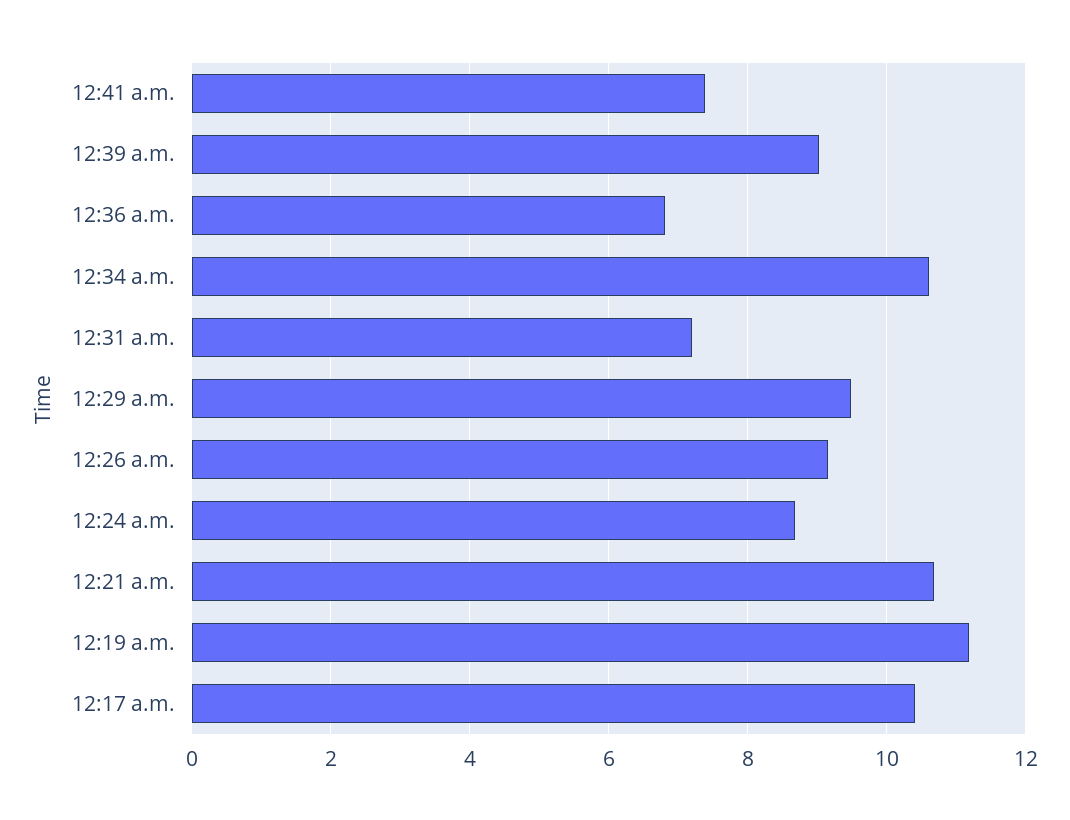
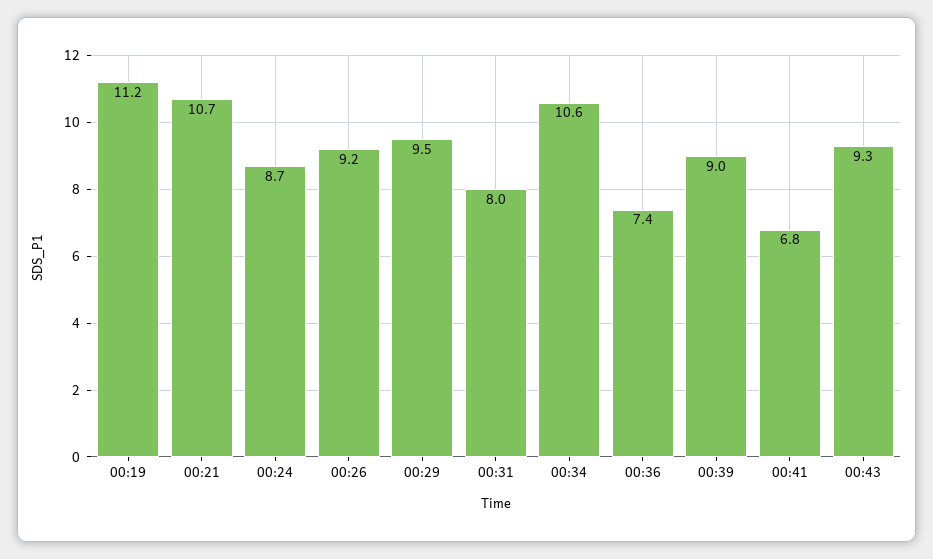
12:41 a.m.: 7.4 -> 6.8
12:36 a.m.: 6.8 -> 7.4
12:31 a.m.: 7.2 -> 8
12:17 a.m.: 10.4 -> none
00:43: none -> 9.3

